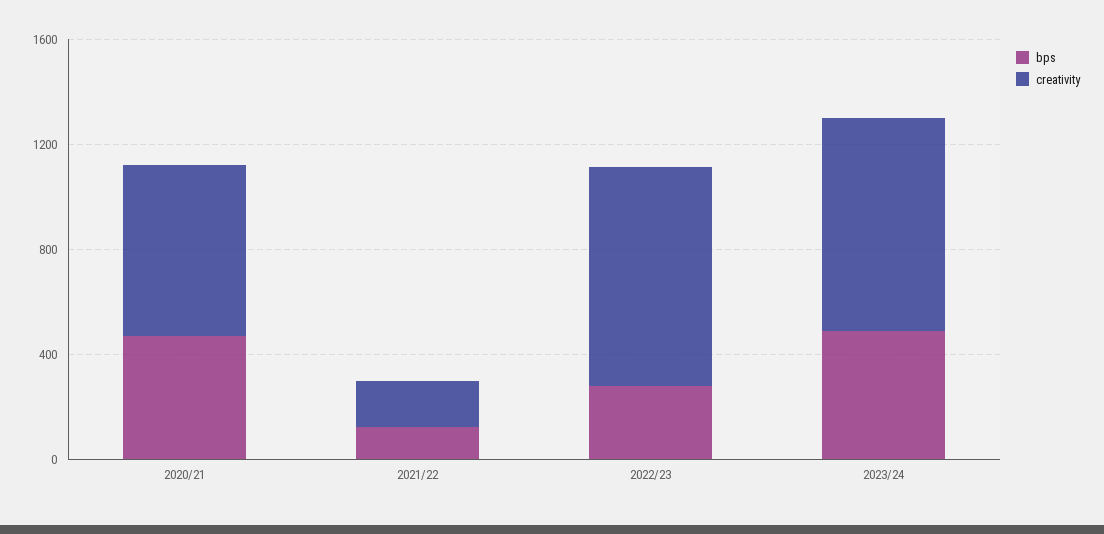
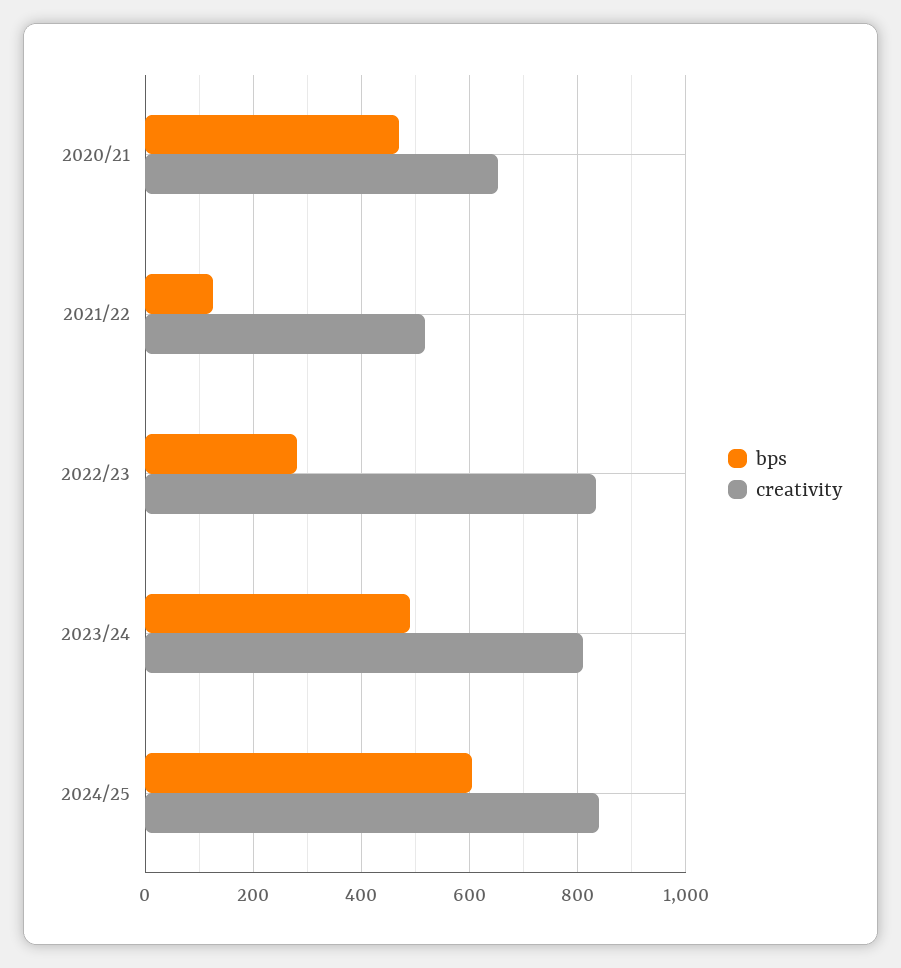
creativity, 2021/22: 200 -> 520
bps, 2024/25: none -> 600
creativity, 2024/25: none -> 840

